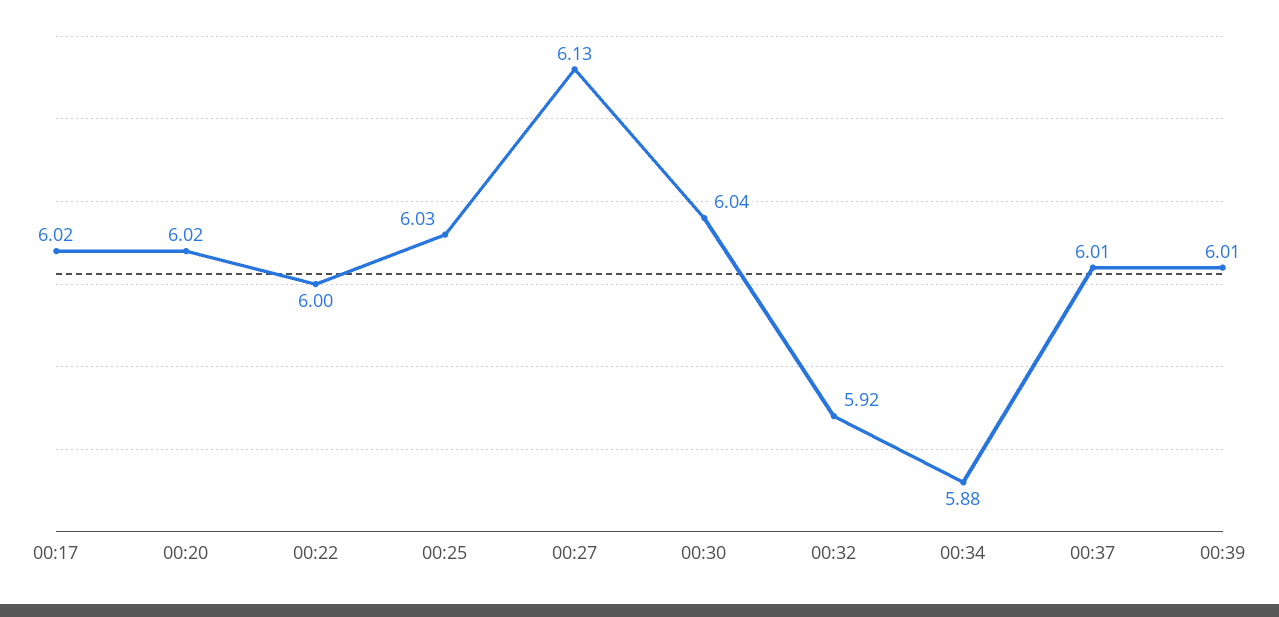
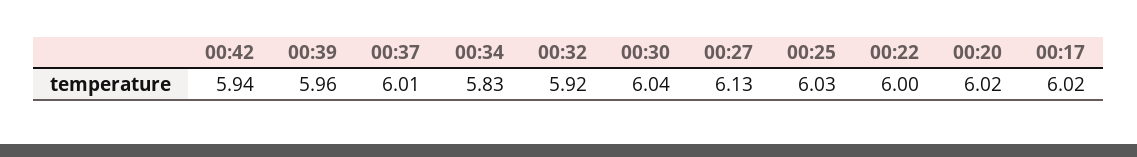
00:34: 5.88 -> 5.83
00:39: 6.01 -> 5.96
00:42: none -> 5.94

